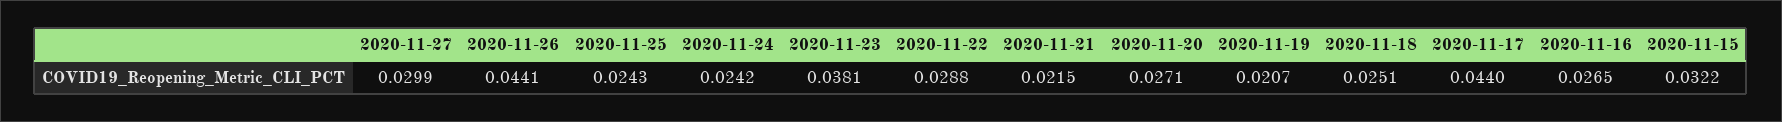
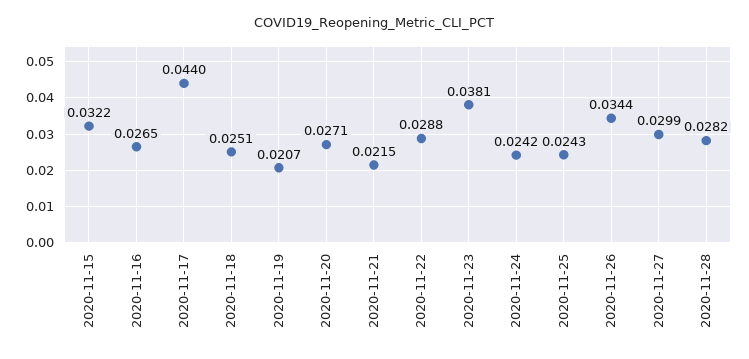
2020-11-26: 0.0441 -> 0.0344
2020-11-28: none -> 0.0282

